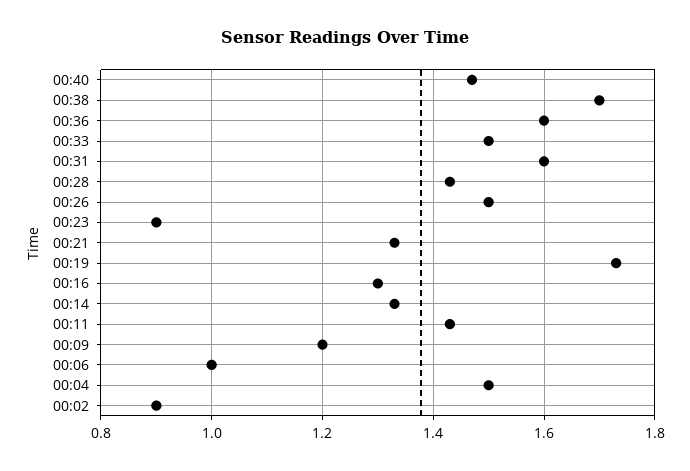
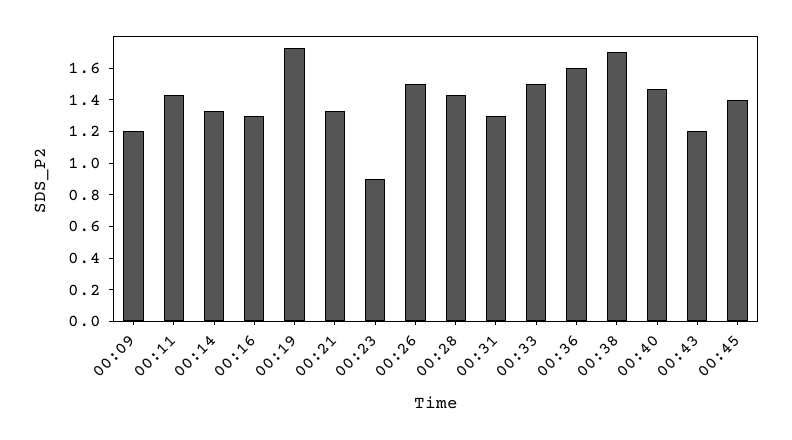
00:31: 1.6 -> 1.3
00:06: 1 -> none
00:04: 1.5 -> none
00:02: 0.9 -> none
00:43: none -> 1.2
00:45: none -> 1.4

